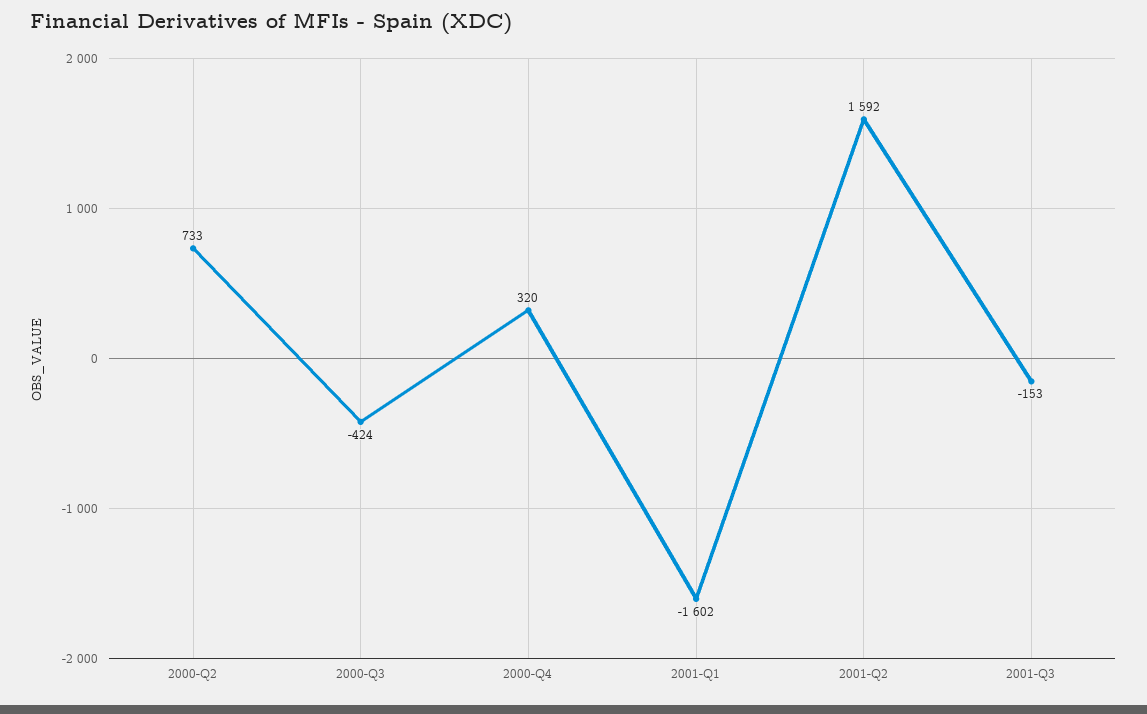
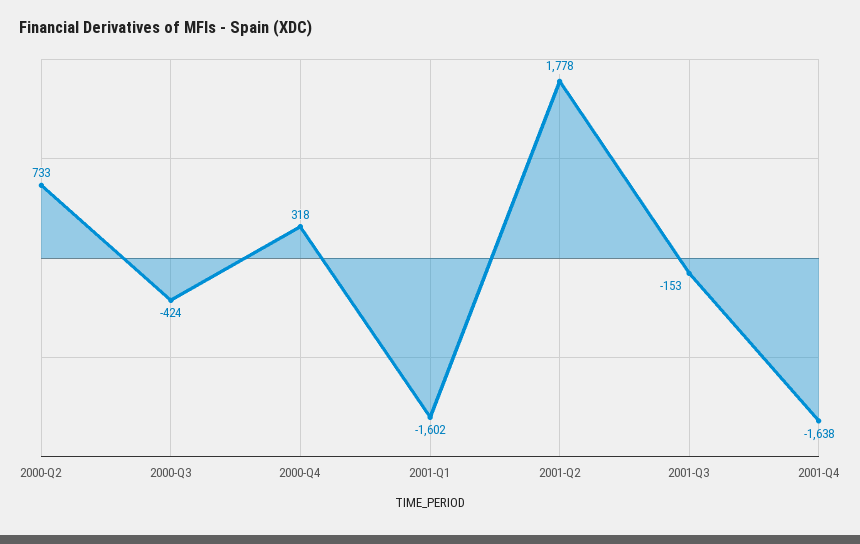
2000-Q4: 320 -> 318
2001-Q2: 1592 -> 1778
2001-Q4: none -> -1638

